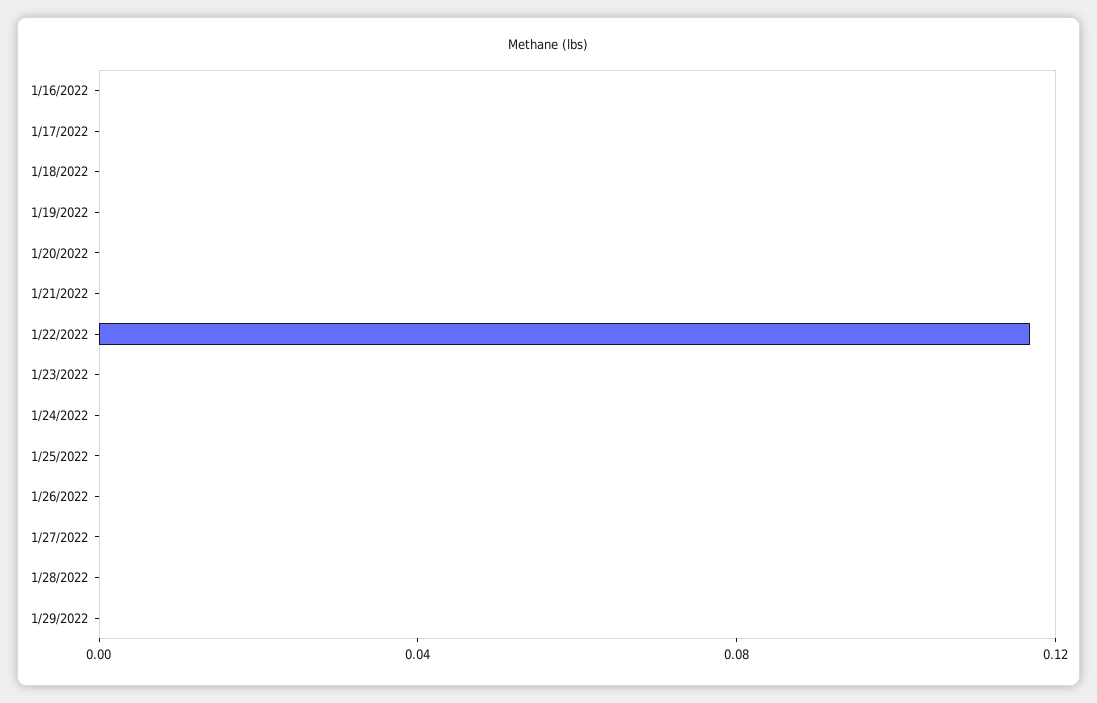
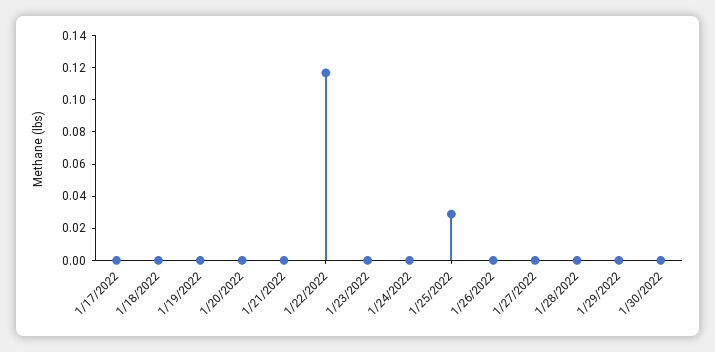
1/16/2022: 0 -> none
1/25/2022: 0 -> 0.03
1/30/2022: none -> 0

